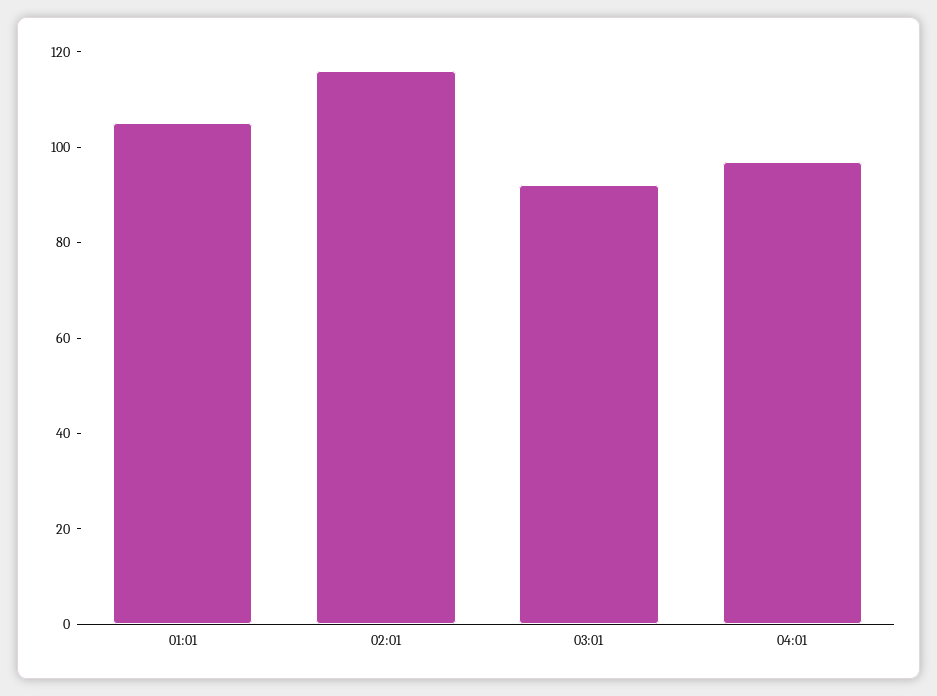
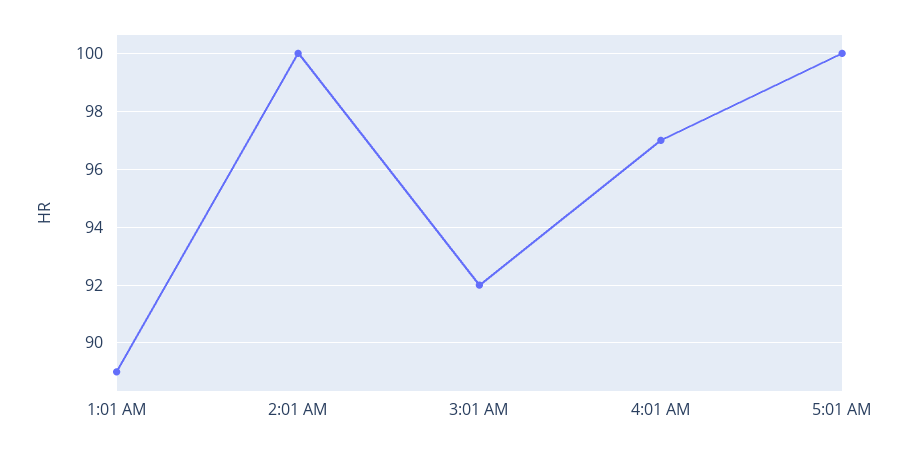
01:01: 105 -> 89
02:01: 115 -> 100
5:01 AM: none -> 100

